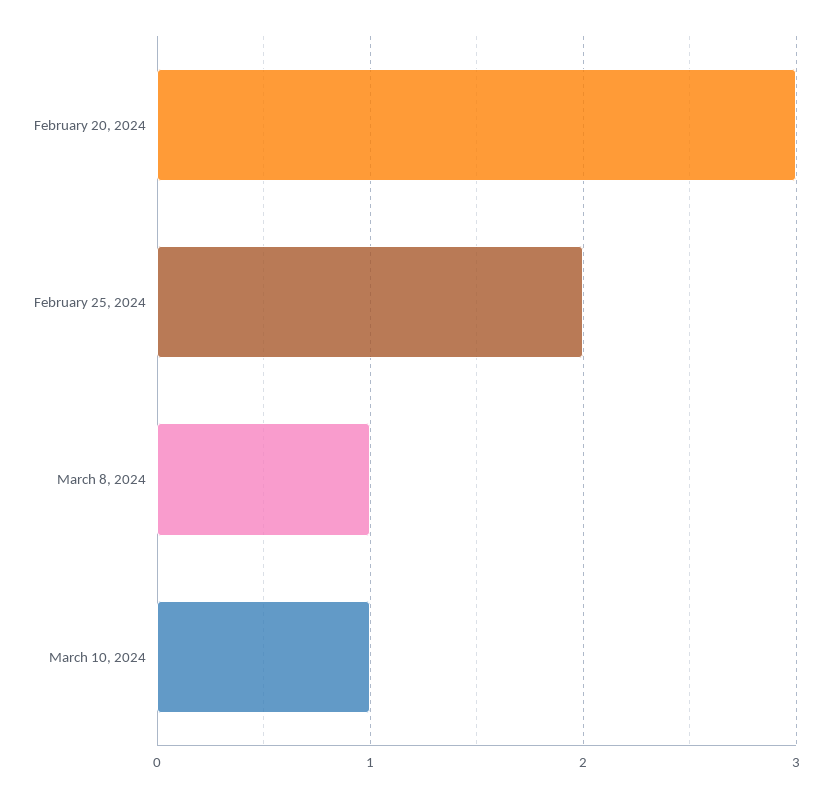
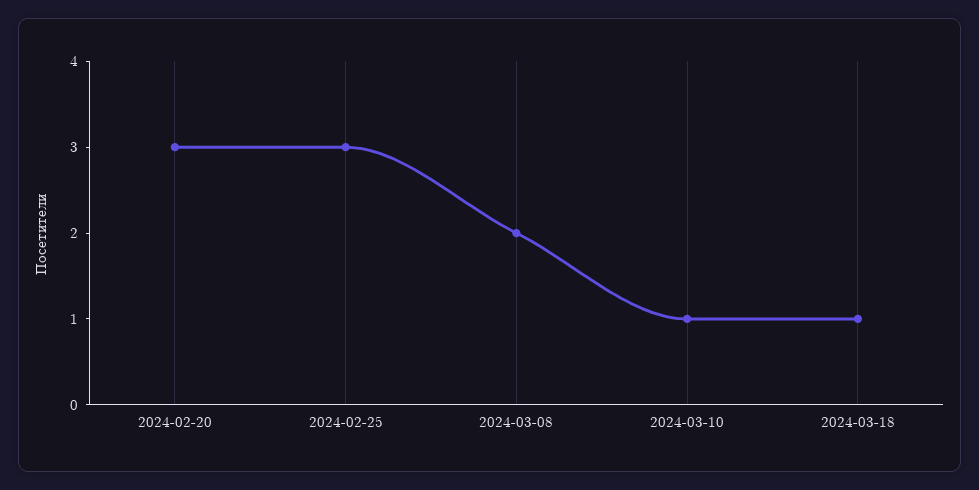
February 25, 2024: 2 -> 3
March 8, 2024: 1 -> 2
2024-03-18: none -> 1

